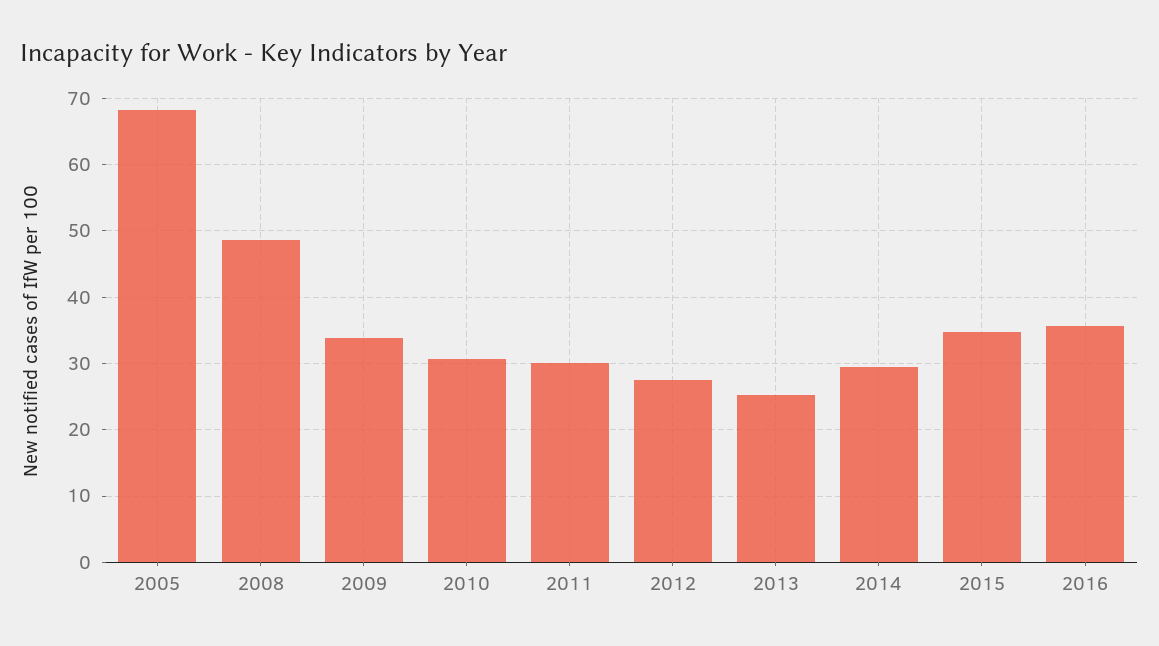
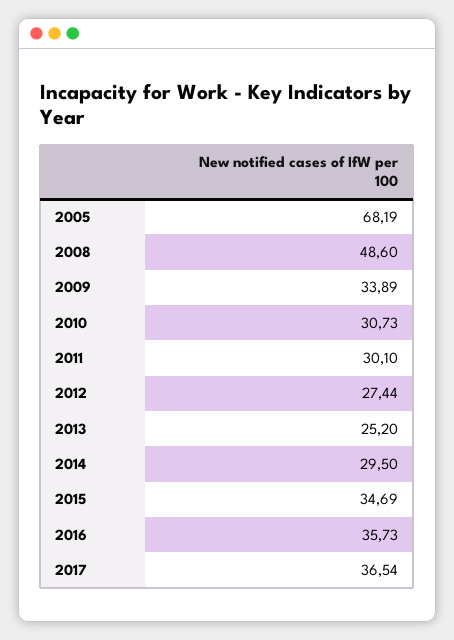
2017: none -> 36.54

